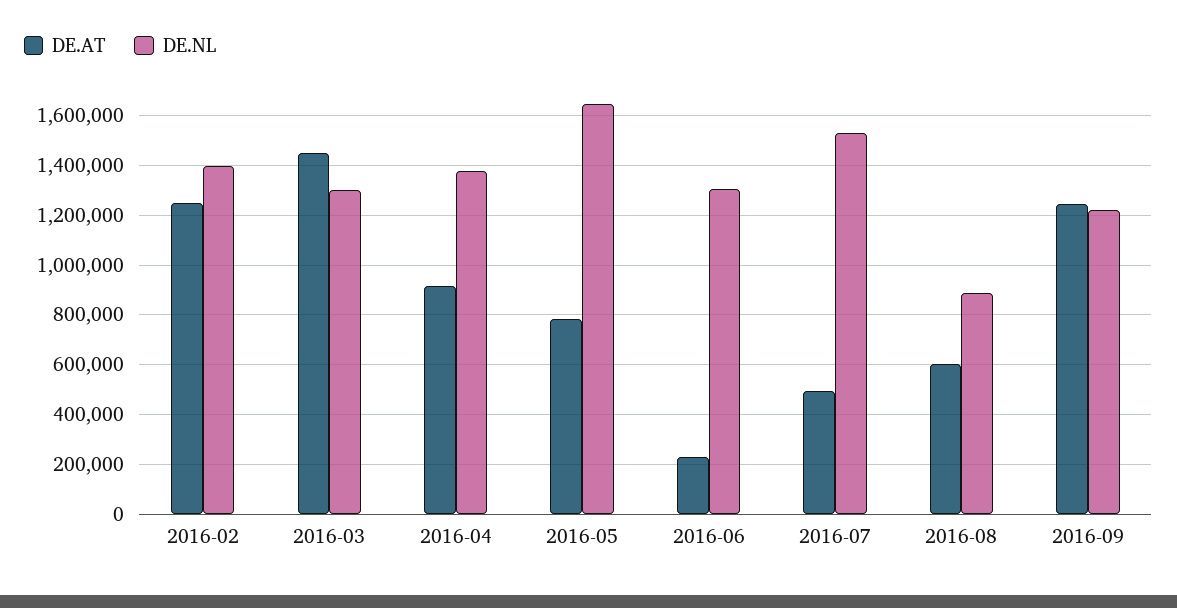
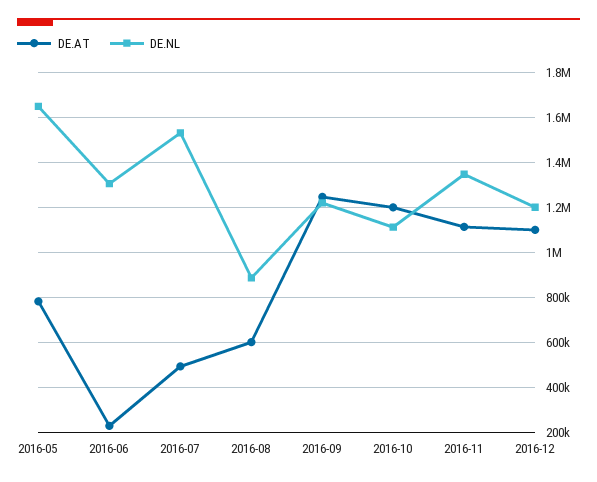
DE.AT, 2016-02: 1250000 -> none
DE.NL, 2016-02: 1400000 -> none
DE.AT, 2016-03: 1450000 -> none
DE.NL, 2016-03: 1300000 -> none
DE.AT, 2016-04: 925000 -> none
DE.NL, 2016-04: 1375000 -> none
DE.AT, 2016-10: none -> 1200000
DE.NL, 2016-10: none -> 1100000
DE.AT, 2016-11: none -> 1100000
DE.NL, 2016-11: none -> 1350000
DE.AT, 2016-12: none -> 1100000
DE.NL, 2016-12: none -> 1200000

